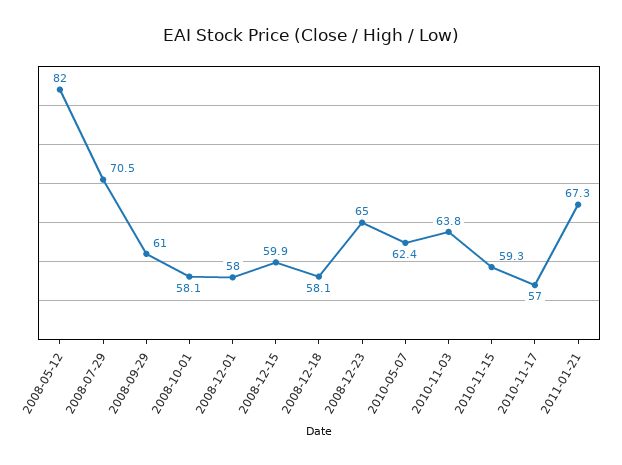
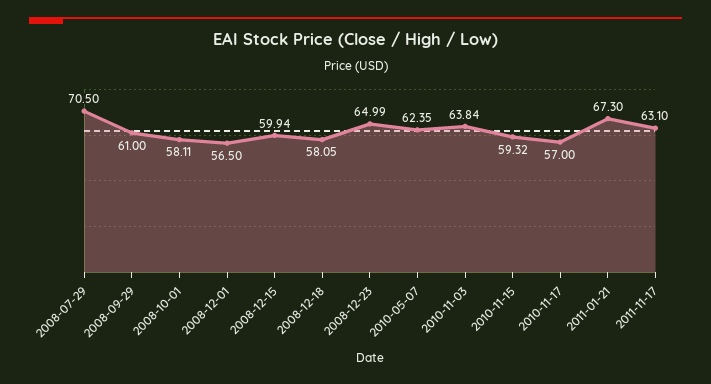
2008-05-12: 82 -> none
2008-12-01: 58 -> 56.5
2011-11-17: none -> 63.1

